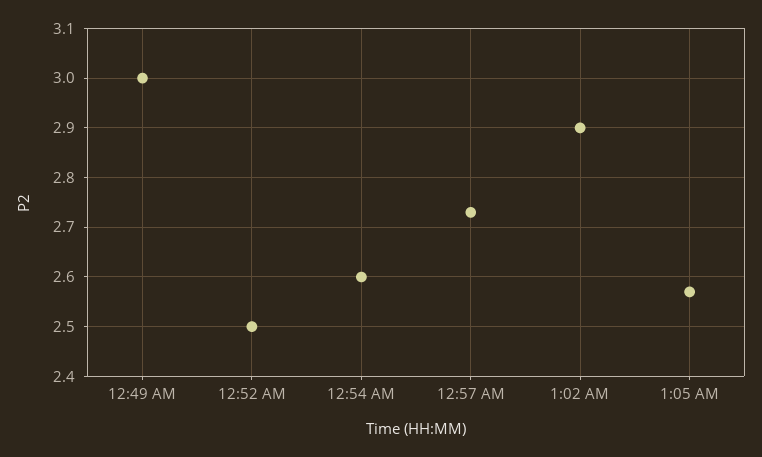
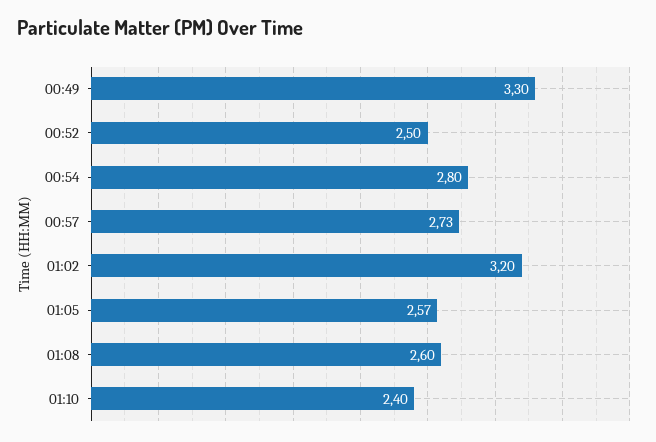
12:49 AM: 3 -> 3.3
12:54 AM: 2.6 -> 2.8
1:02 AM: 2.9 -> 3.2
01:08: none -> 2.6
01:10: none -> 2.4

